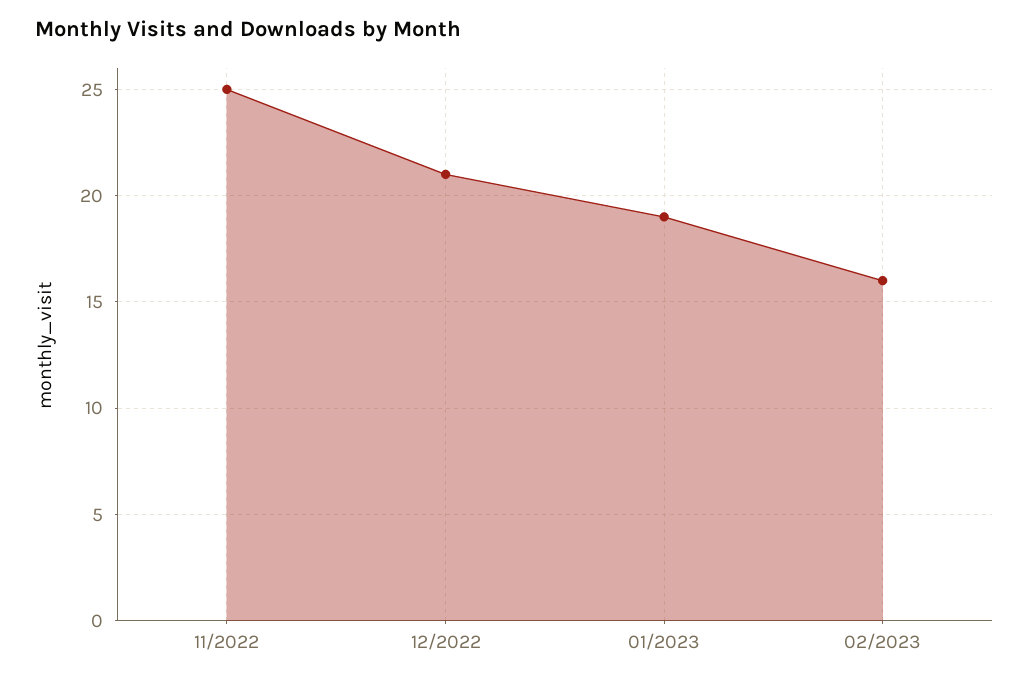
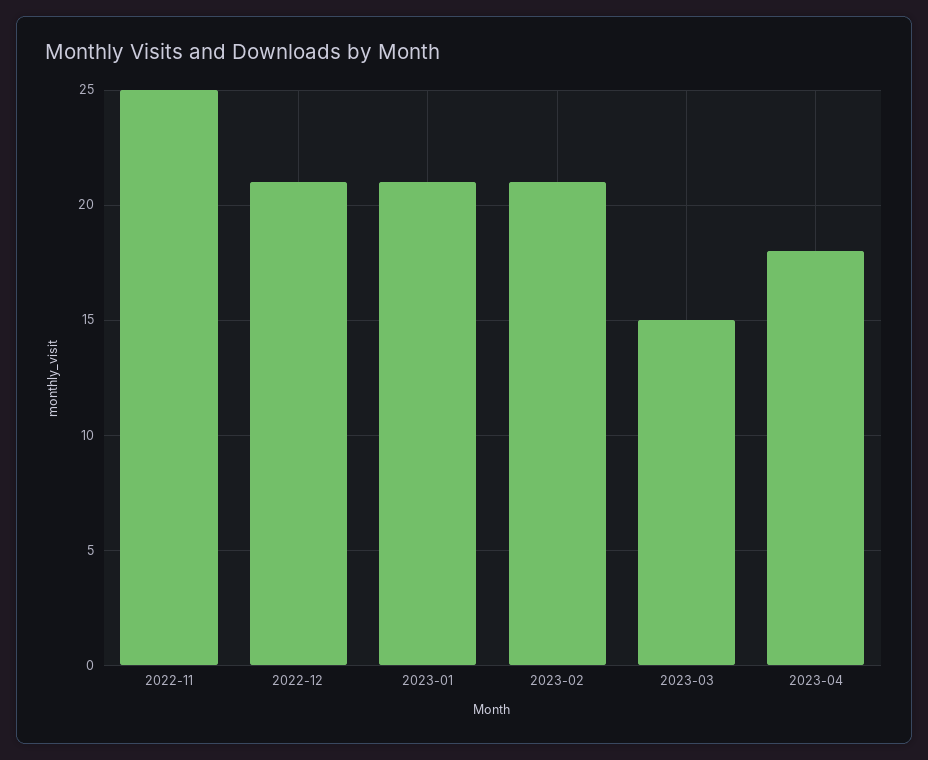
01/2023: 19 -> 21
02/2023: 16 -> 21
2023-03: none -> 15
2023-04: none -> 18

